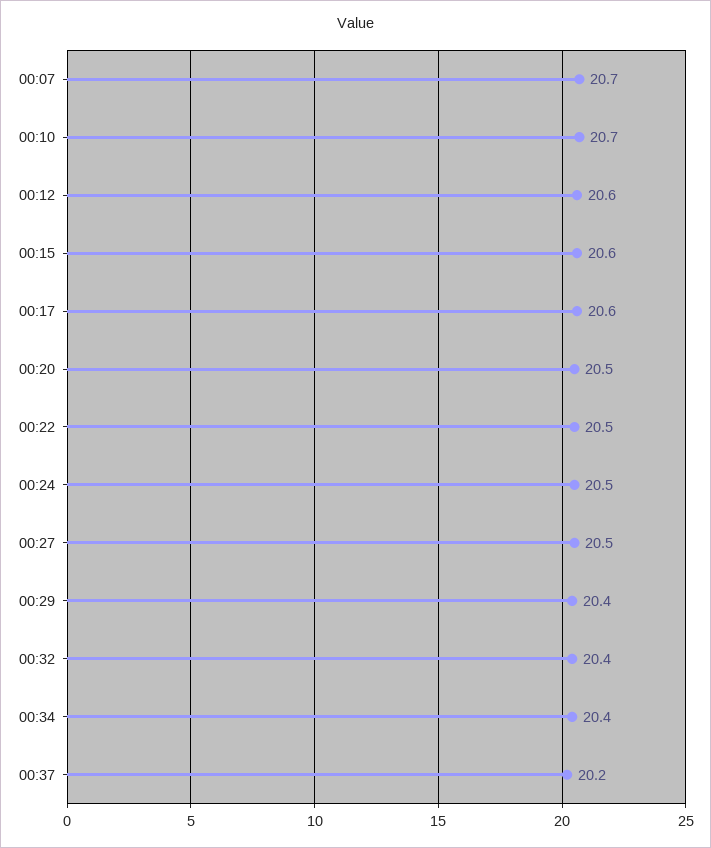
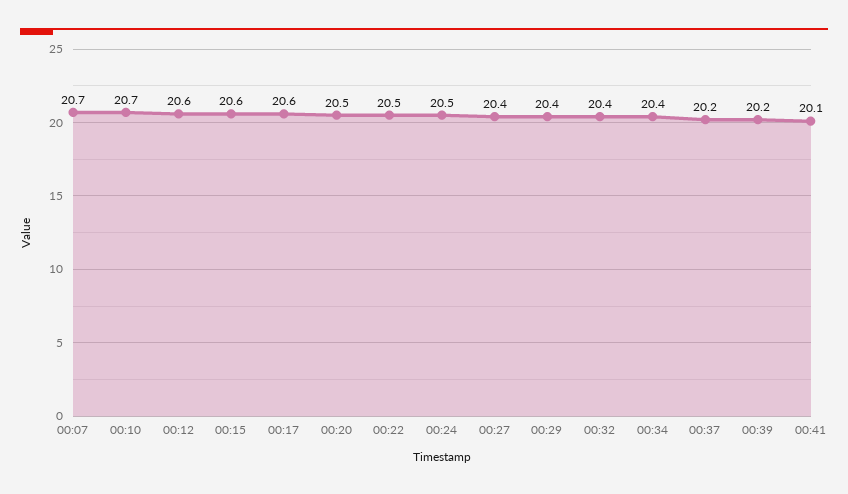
00:27: 20.5 -> 20.4
00:39: none -> 20.2
00:41: none -> 20.1

